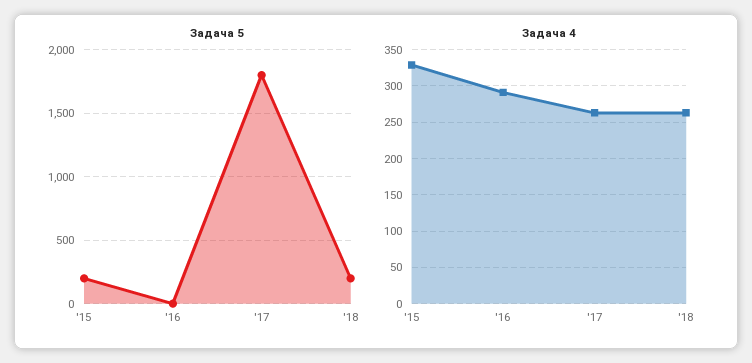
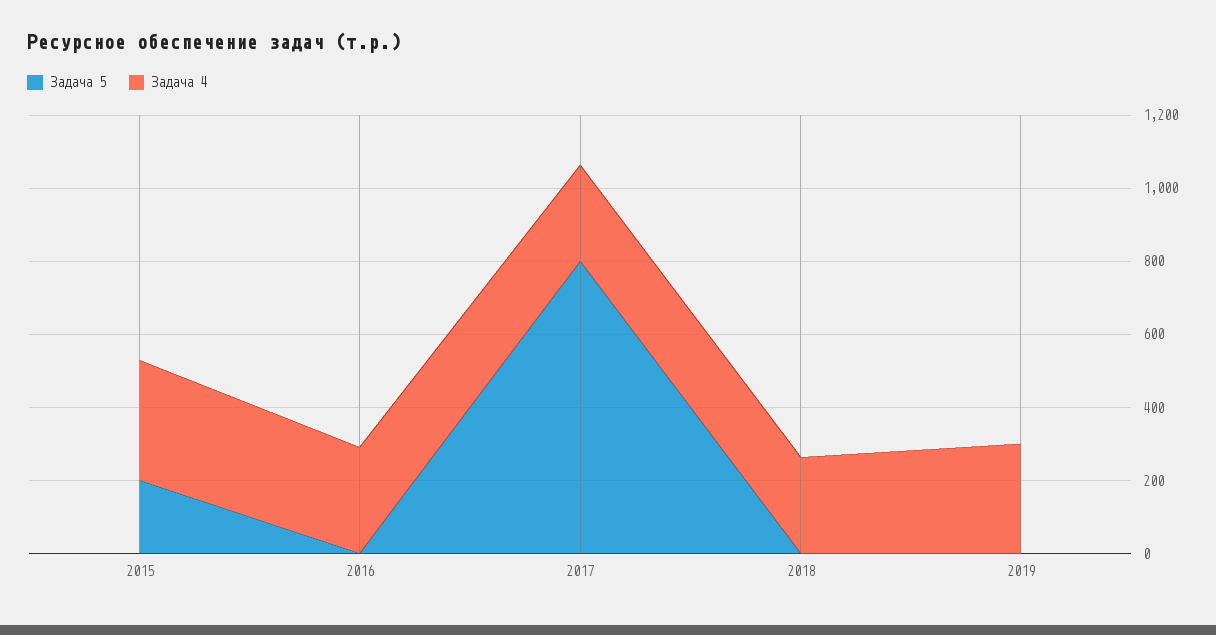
Задача 5, '17: 1800 -> 800
Задача 5, '18: 200 -> 0
Задача 5, 2019: none -> 0
Задача 4, 2019: none -> 300

